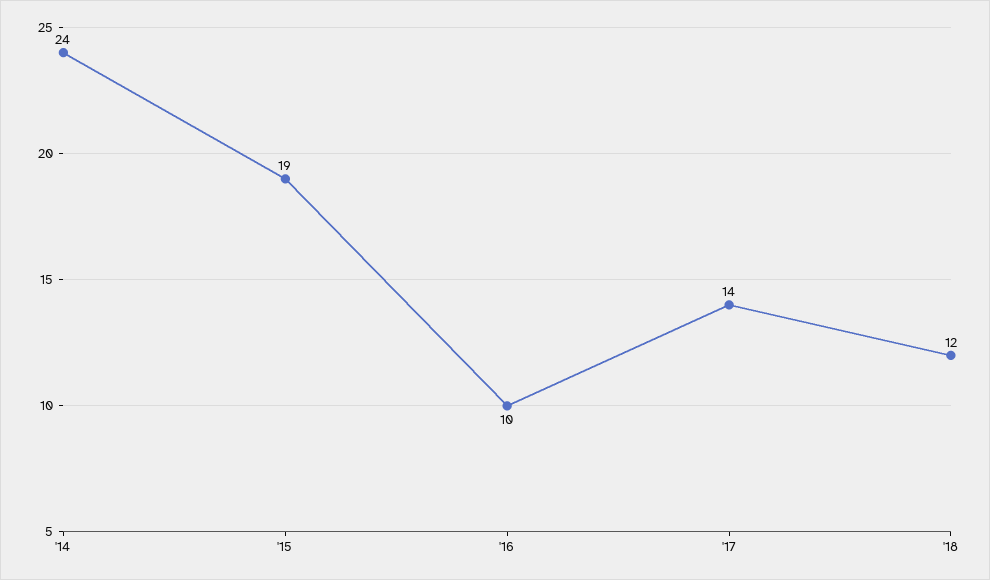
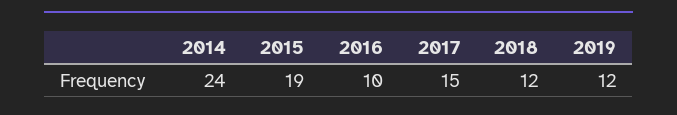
'17: 14 -> 15
2019: none -> 12

